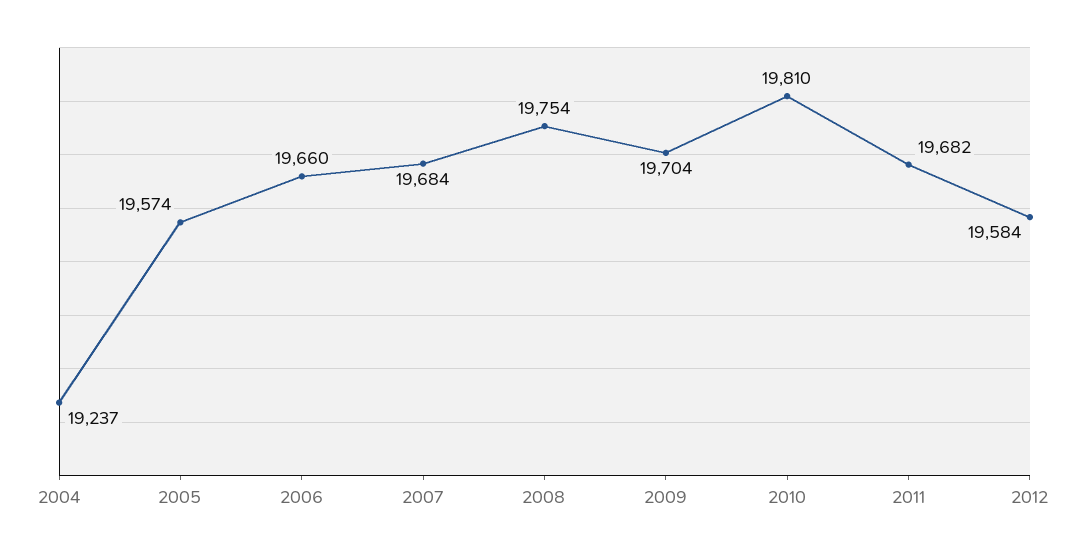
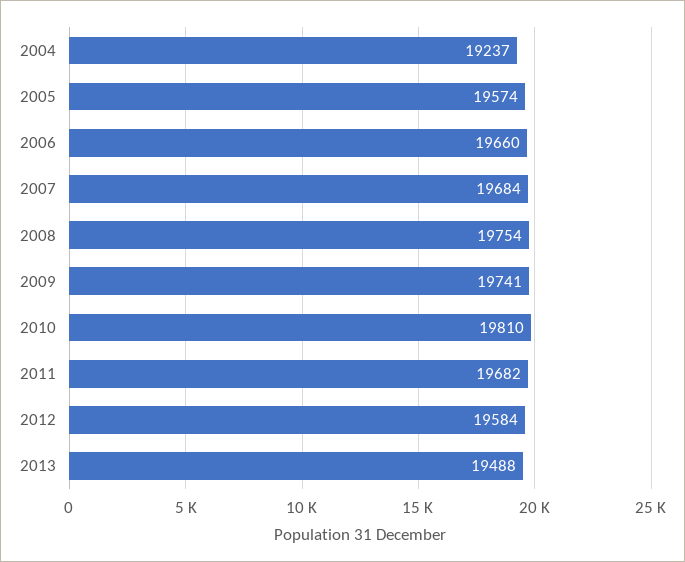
2009: 19704 -> 19741
2013: none -> 19488

